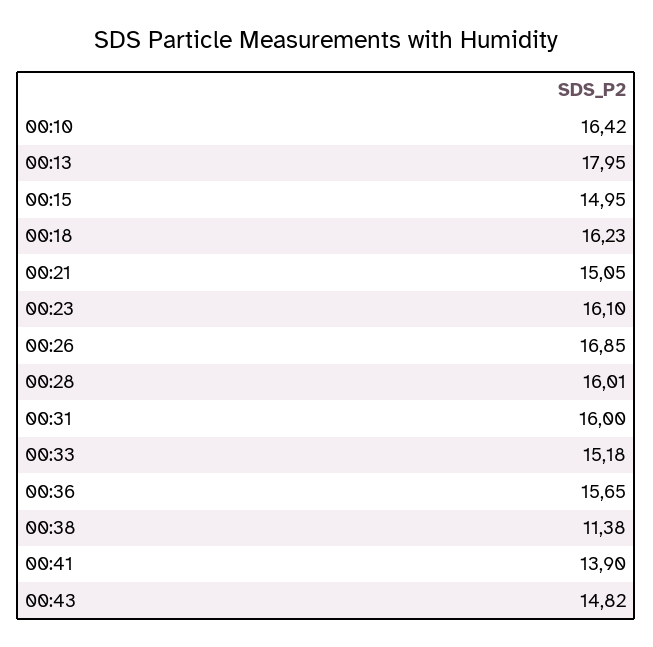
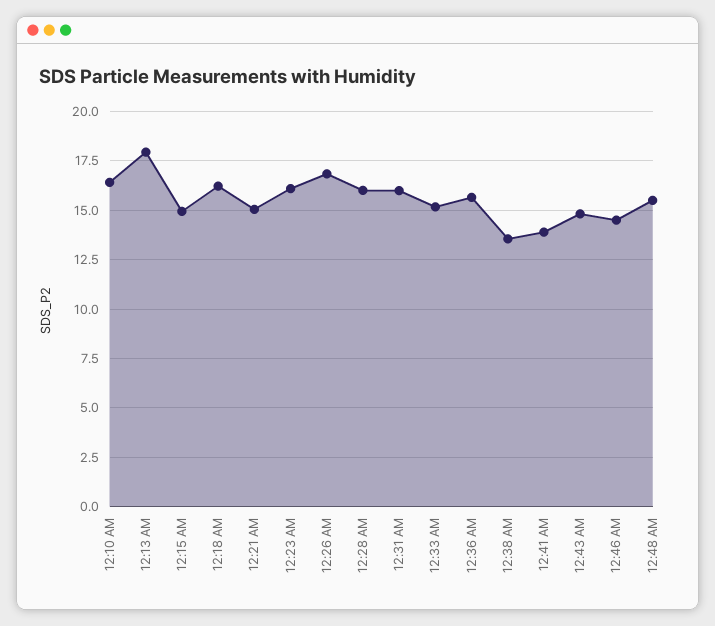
00:38: 11.38 -> 13.5
12:46 AM: none -> 14.5
12:48 AM: none -> 15.5

